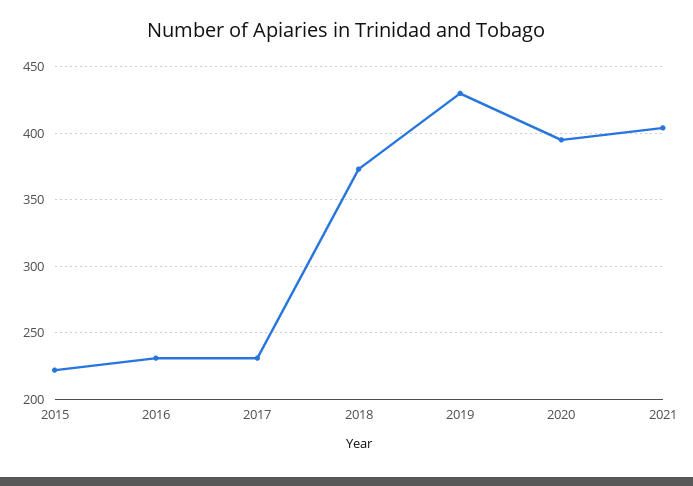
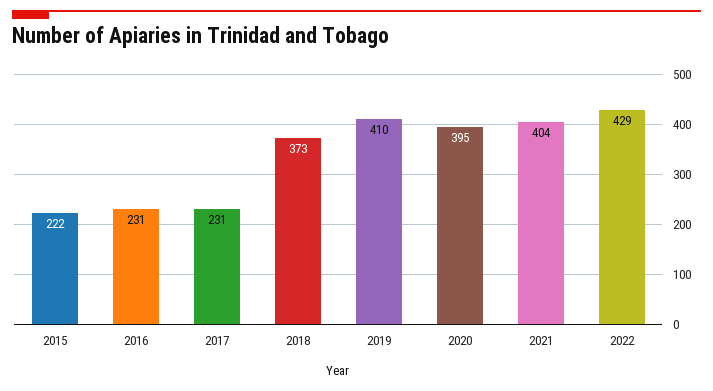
2019: 430 -> 410
2022: none -> 429

